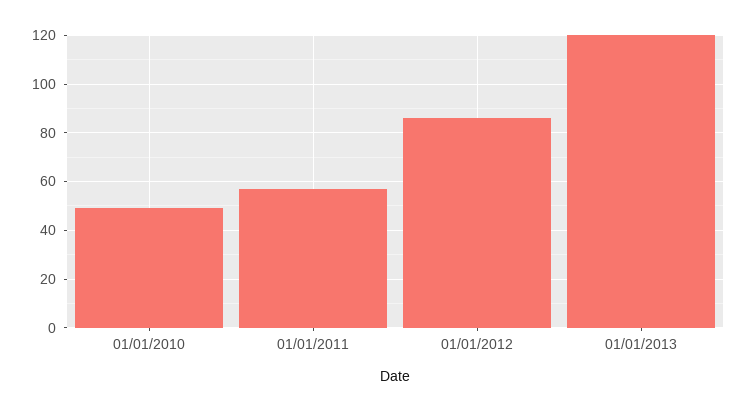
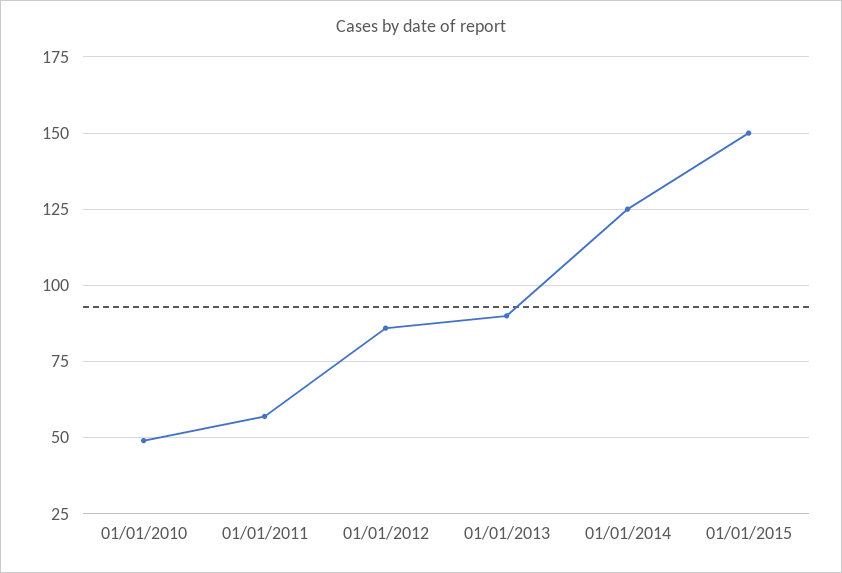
01/01/2013: 120 -> 90
01/01/2014: none -> 125
01/01/2015: none -> 150

